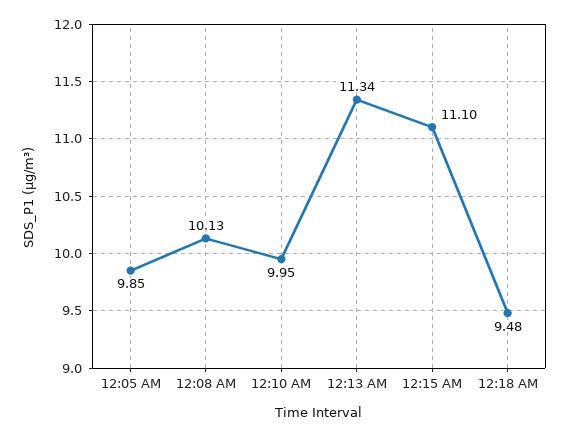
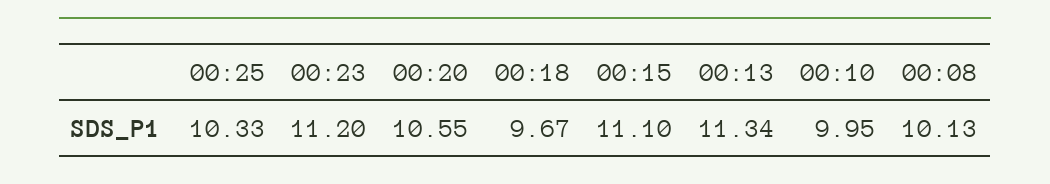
12:05 AM: 9.85 -> none
12:18 AM: 9.48 -> 9.67
00:25: none -> 10.33
00:23: none -> 11.2
00:20: none -> 10.55

